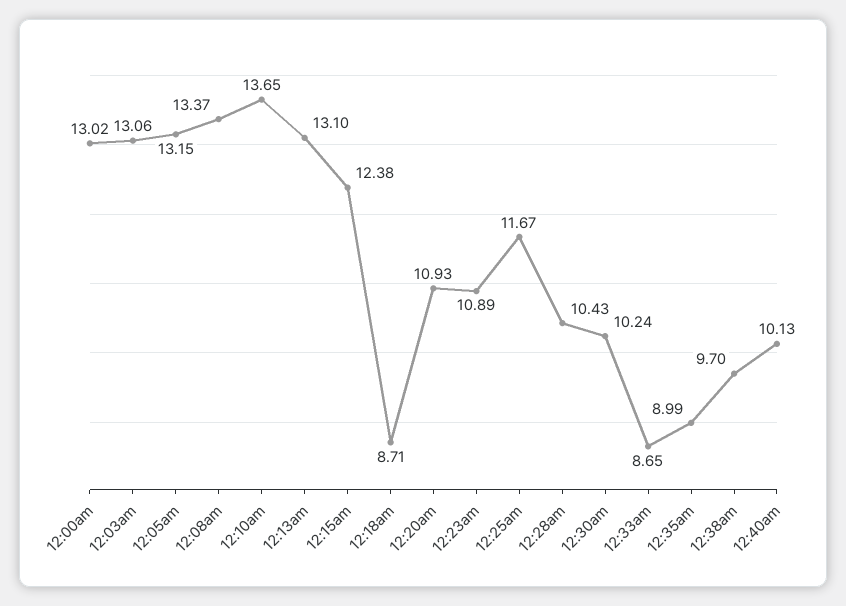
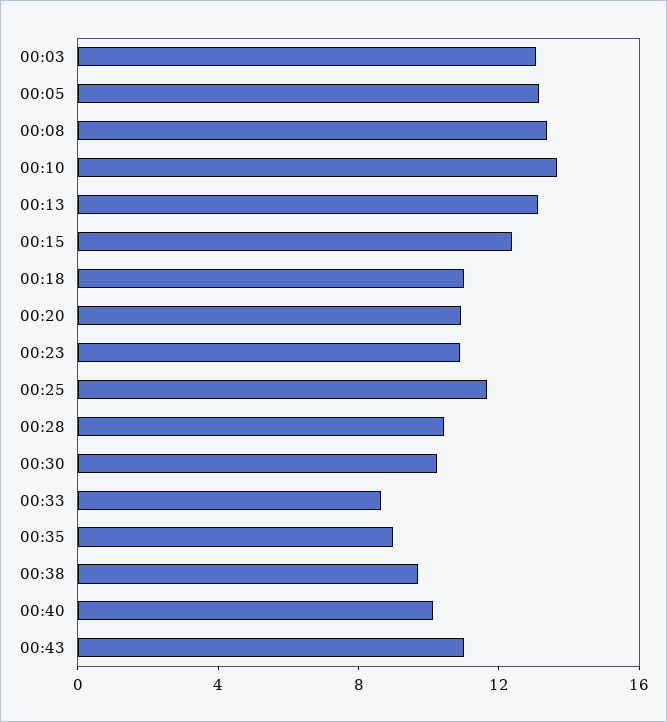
12:00am: 13.02 -> none
12:18am: 8.71 -> 11
00:43: none -> 11

